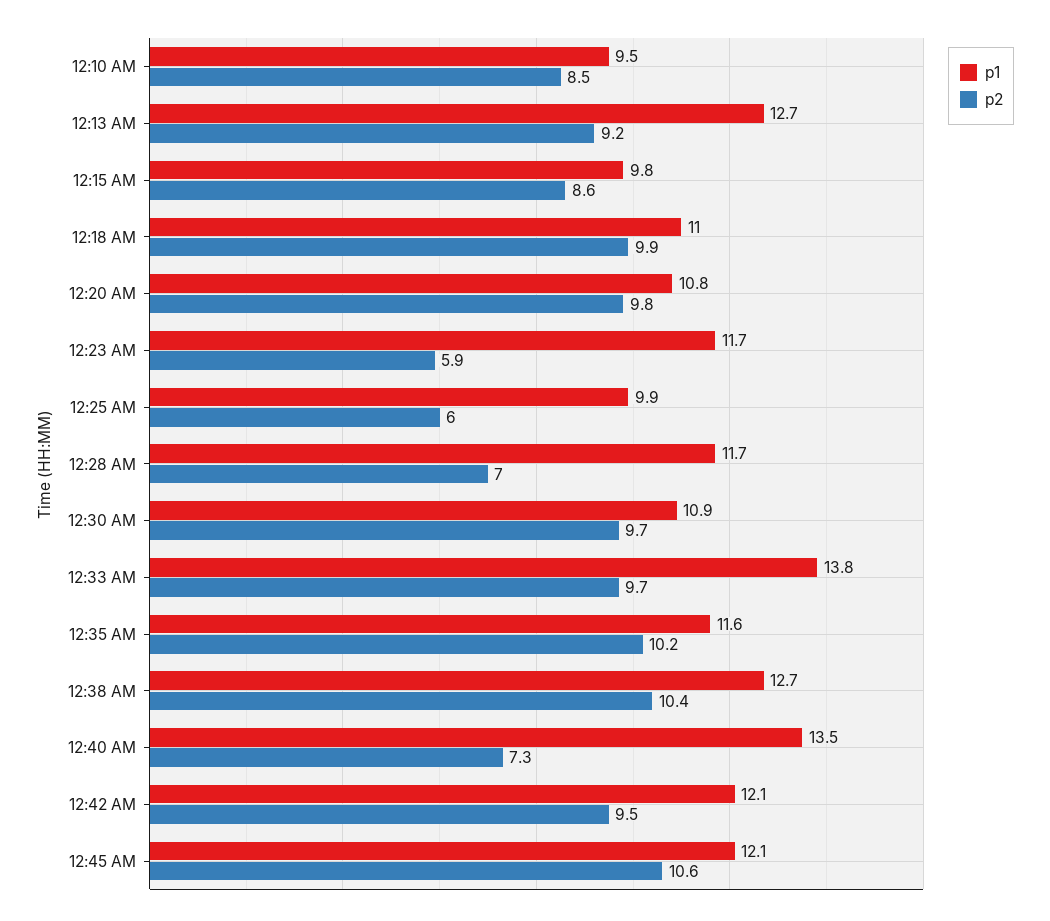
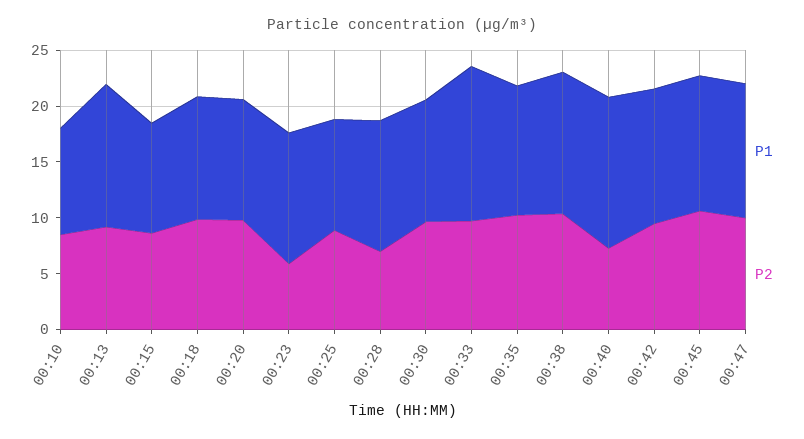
p2, 12:25 AM: 6 -> 9
p1, 00:47: none -> 12
p2, 00:47: none -> 10

